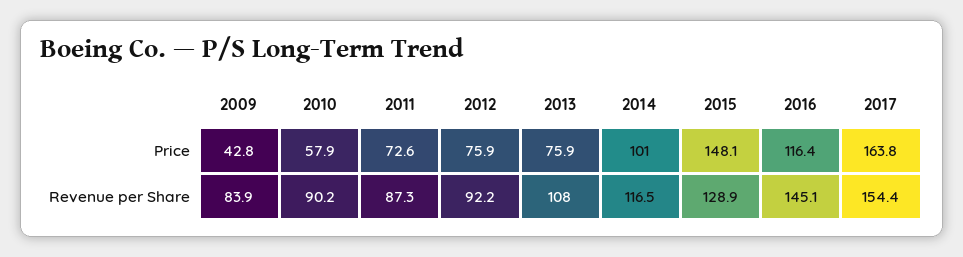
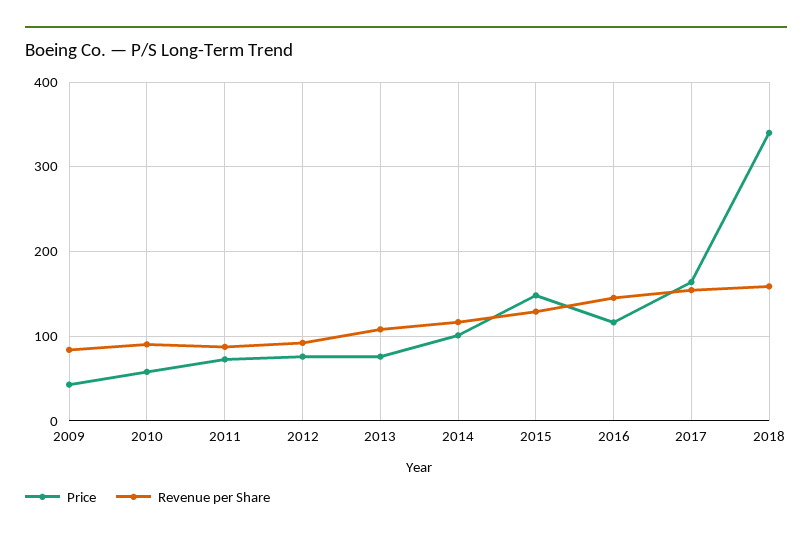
Price, 2018: none -> 340
Revenue per Share, 2018: none -> 160

